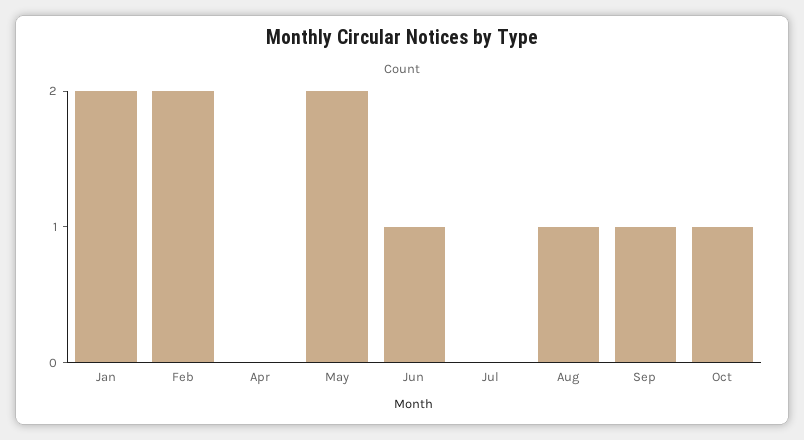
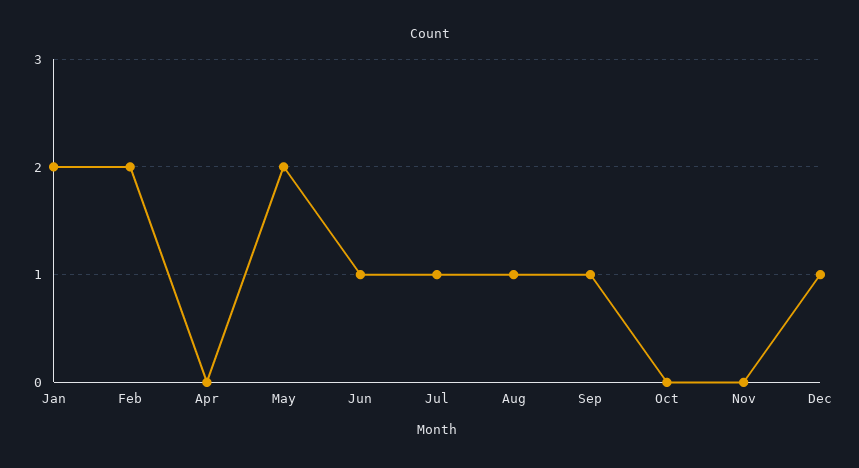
Jul: 0 -> 1
Oct: 1 -> 0
Nov: none -> 0
Dec: none -> 1

